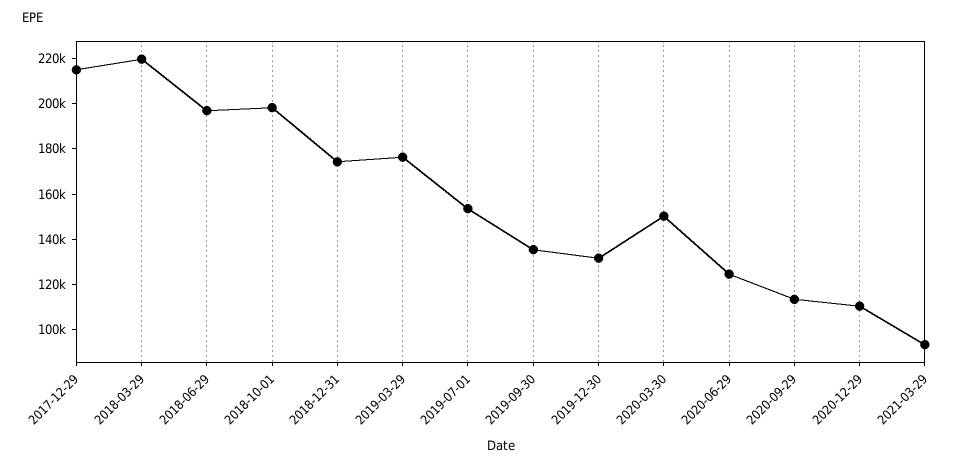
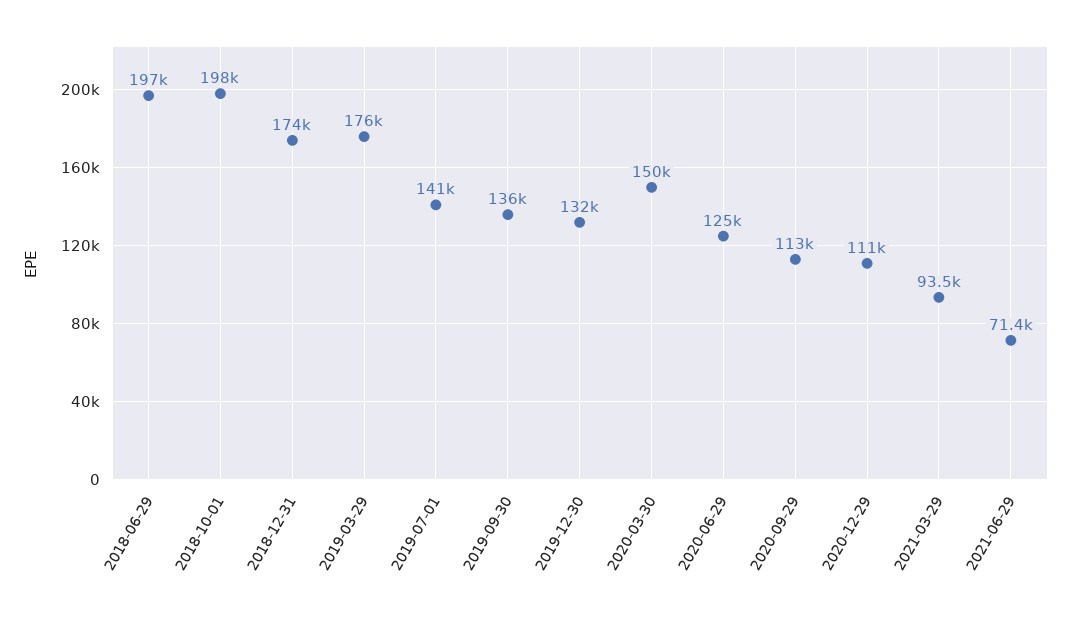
2017-12-29: 215000 -> none
2018-03-29: 220000 -> none
2019-07-01: 155000 -> 141000
2021-06-29: none -> 71400

